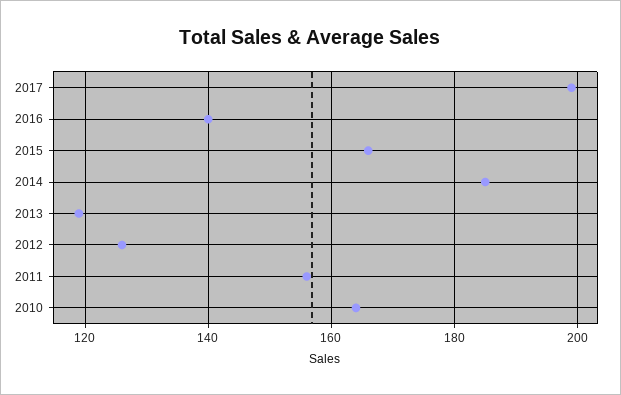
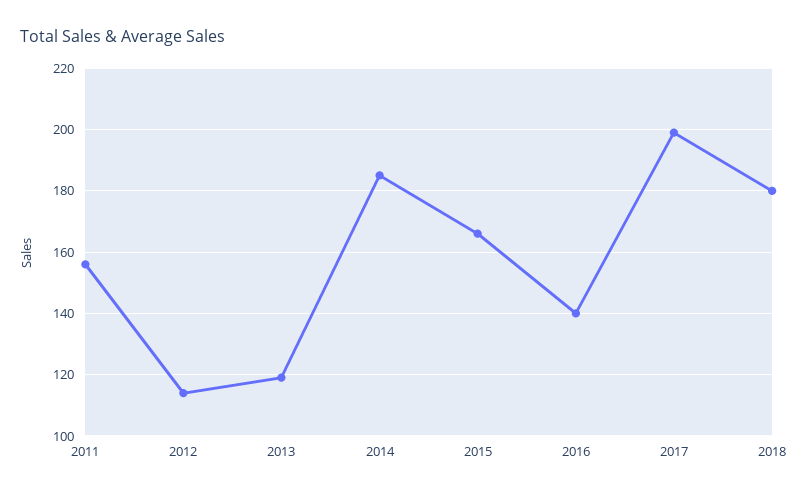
2012: 125 -> 115
2010: 165 -> none
2018: none -> 180

